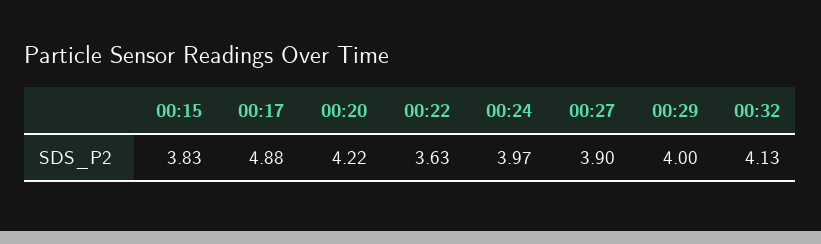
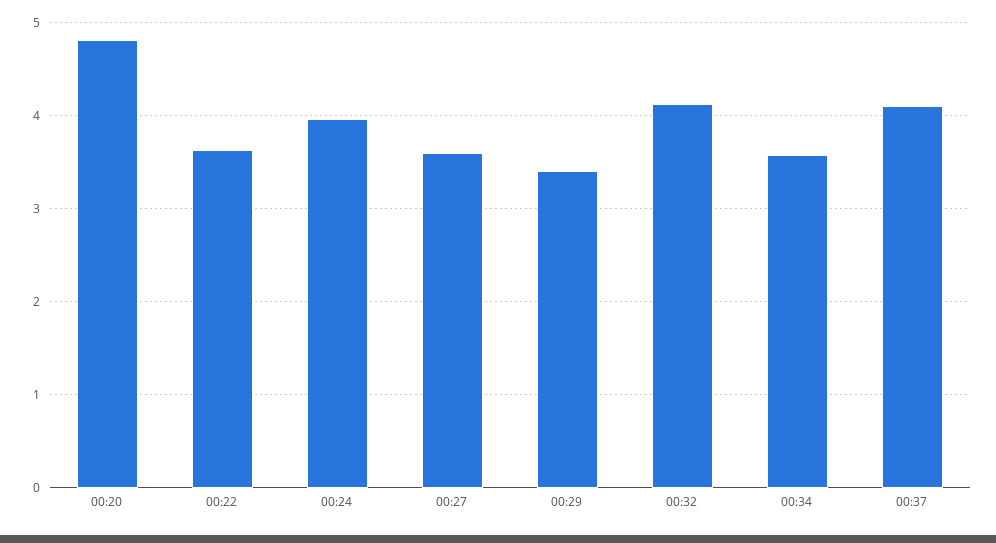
00:15: 3.83 -> none
00:17: 4.88 -> none
00:20: 4.22 -> 4.8
00:27: 3.9 -> 3.6
00:29: 4 -> 3.4
00:34: none -> 3.6
00:37: none -> 4.1

